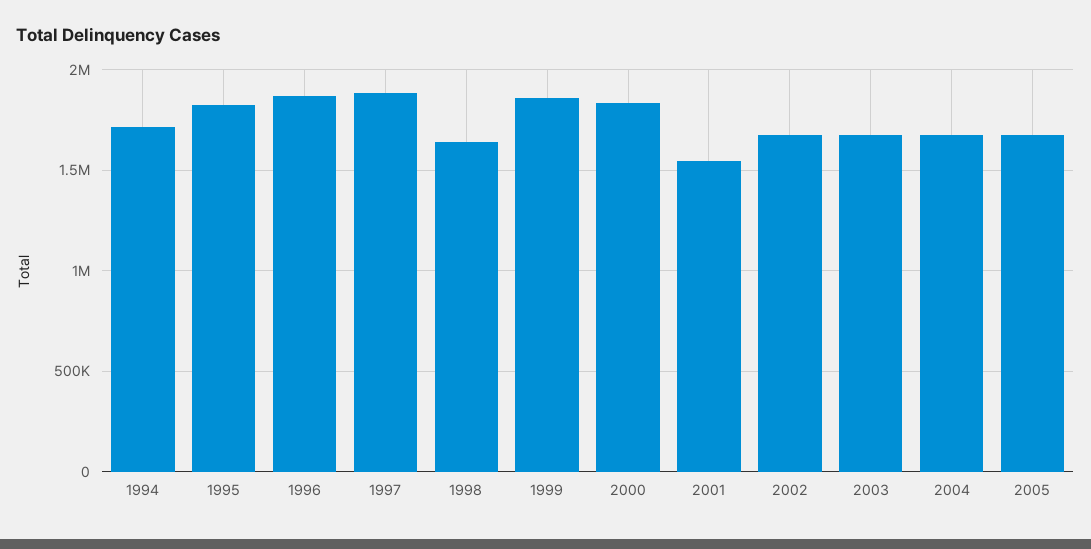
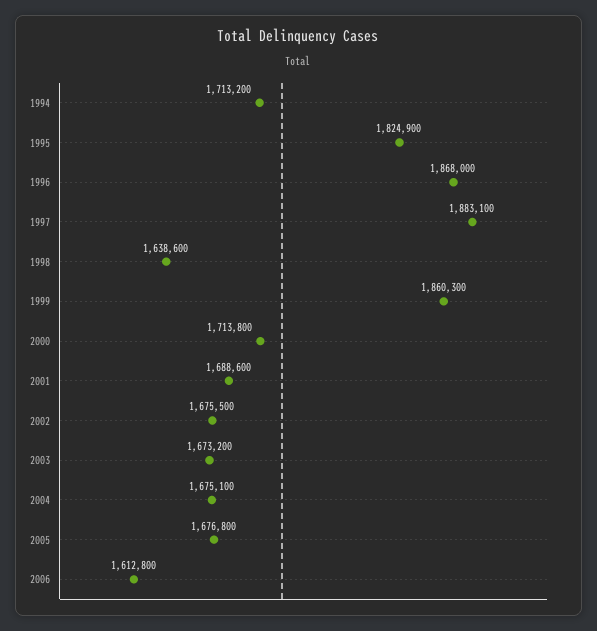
2000: 1850000 -> 1713800
2001: 1550000 -> 1688600
2006: none -> 1612800

